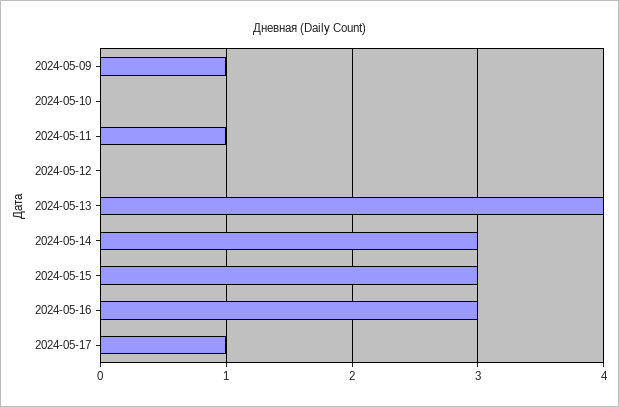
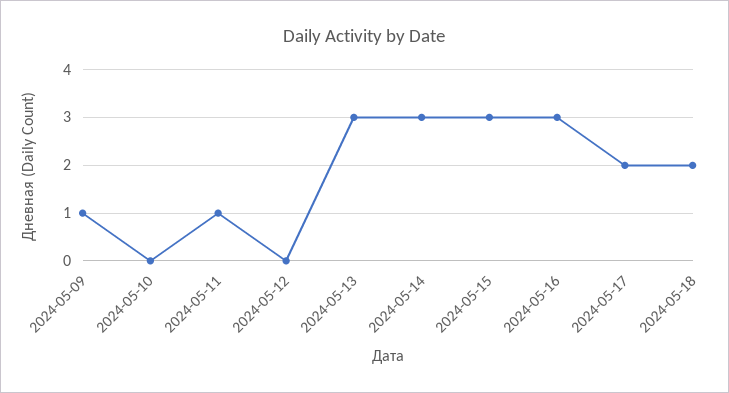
2024-05-13: 4 -> 3
2024-05-17: 1 -> 2
2024-05-18: none -> 2

